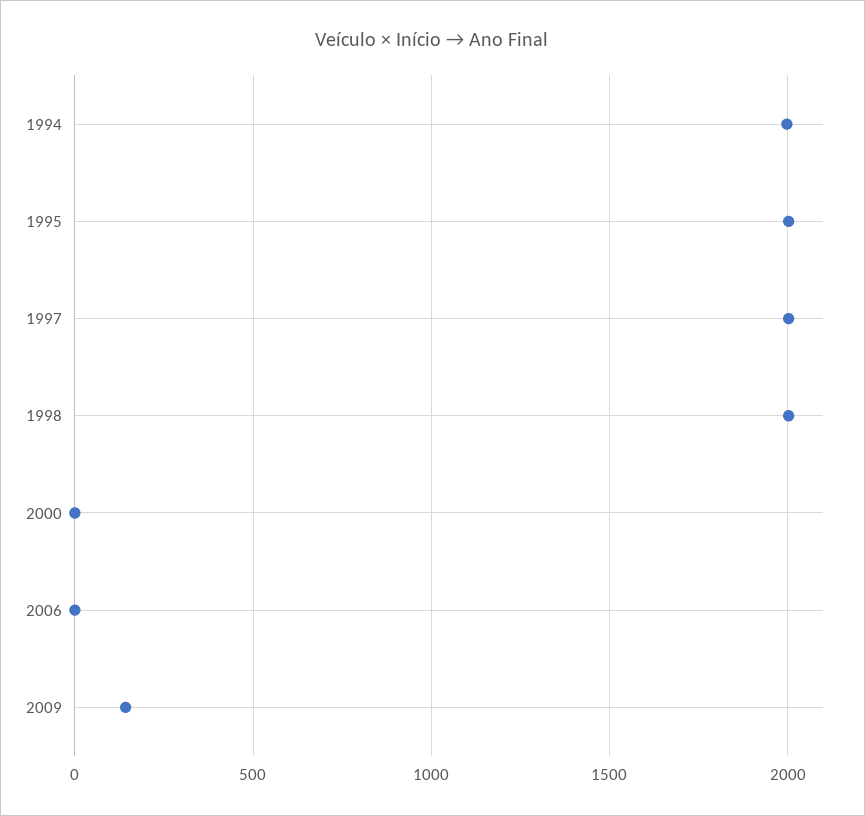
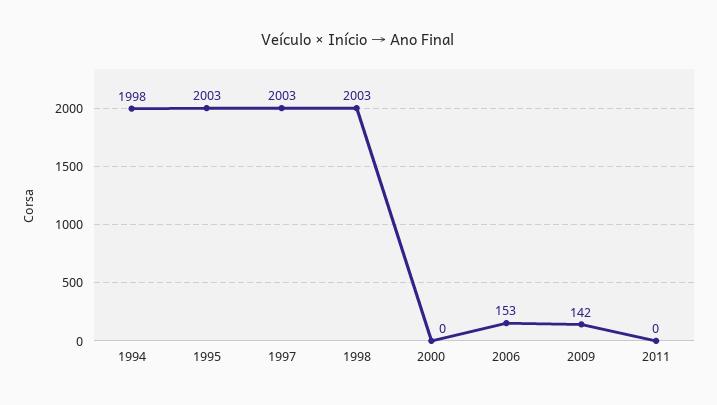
2006: 0 -> 153
2011: none -> 0

